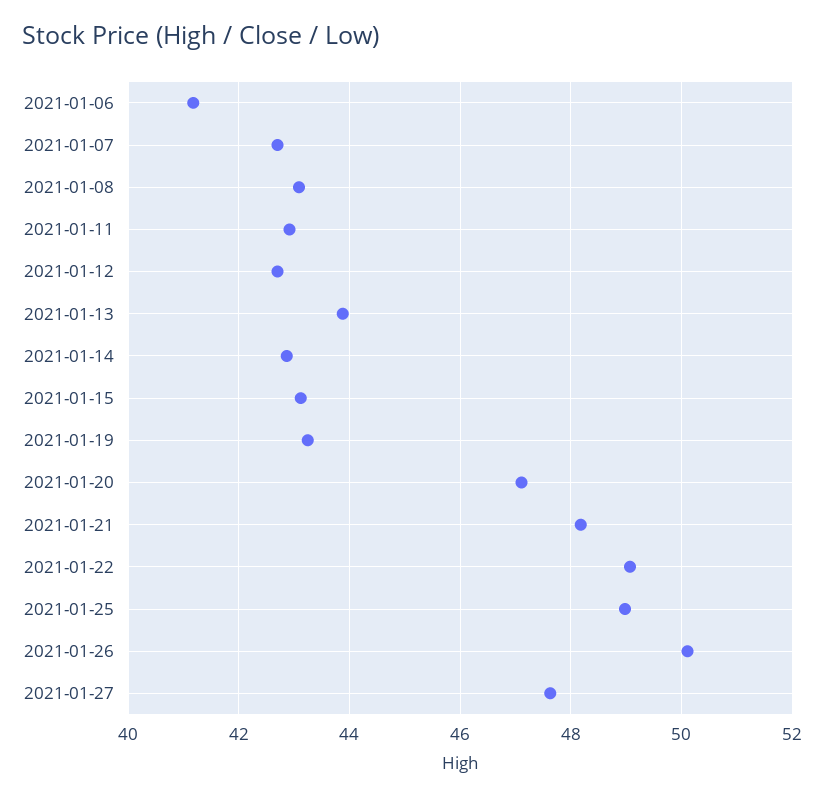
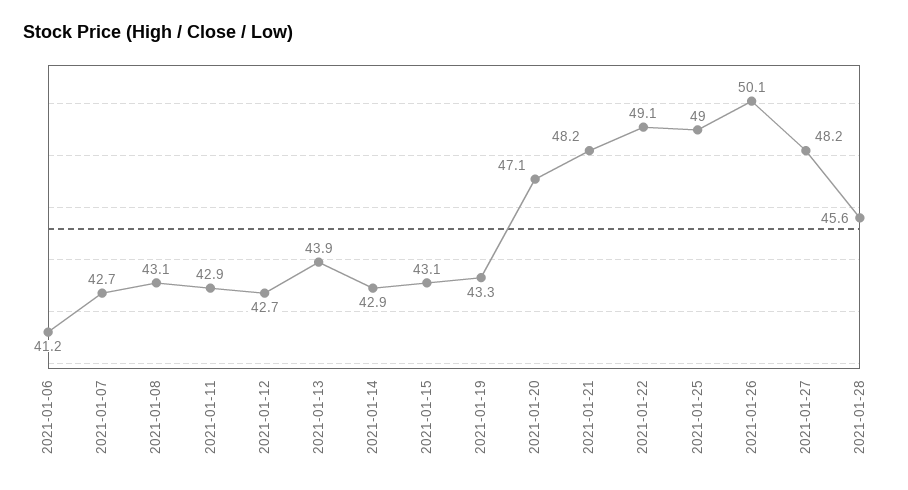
2021-01-27: 47.6 -> 48.2
2021-01-28: none -> 45.6

